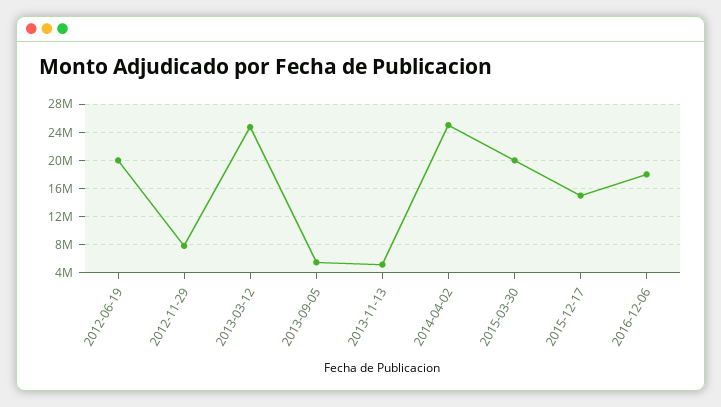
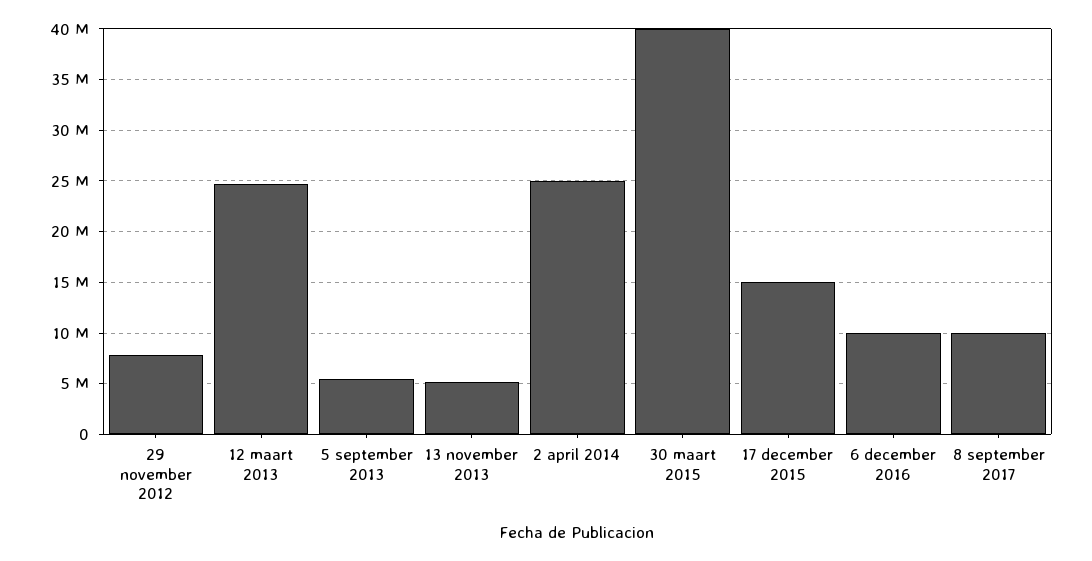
2012-06-19: 20000000 -> none
2015-03-30: 20000000 -> 40000000
2016-12-06: 18000000 -> 10000000
8 september 2017: none -> 10000000

